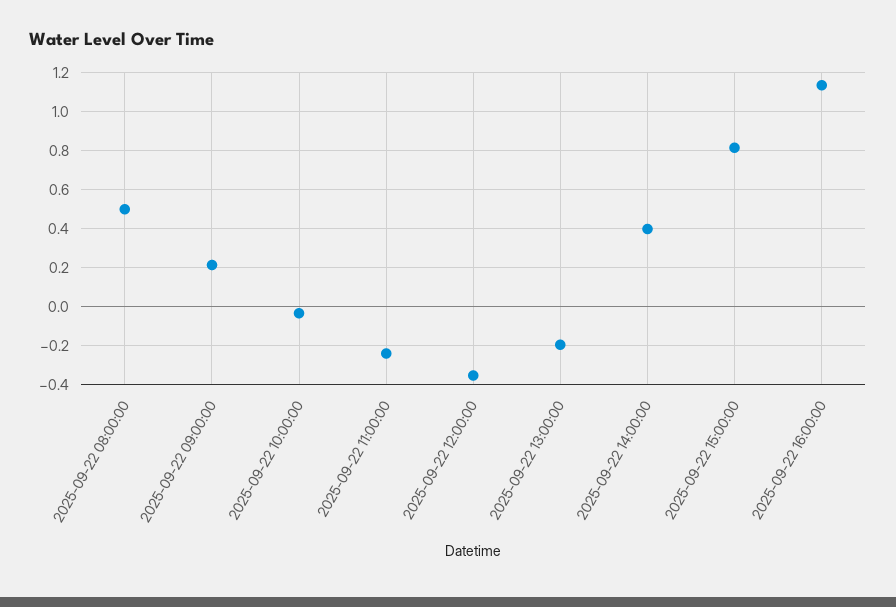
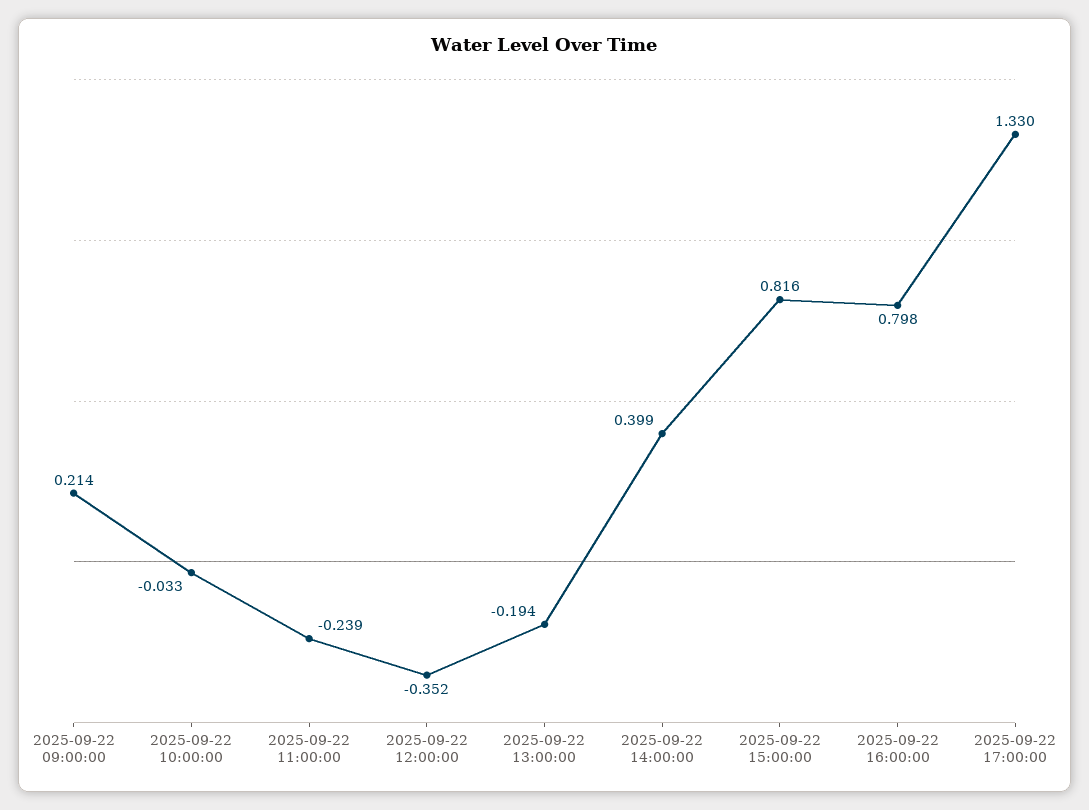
2025-09-22 08:00:00: 0.5 -> none
2025-09-22 16:00:00: 1.15 -> 0.798
2025-09-22 17:00:00: none -> 1.33

